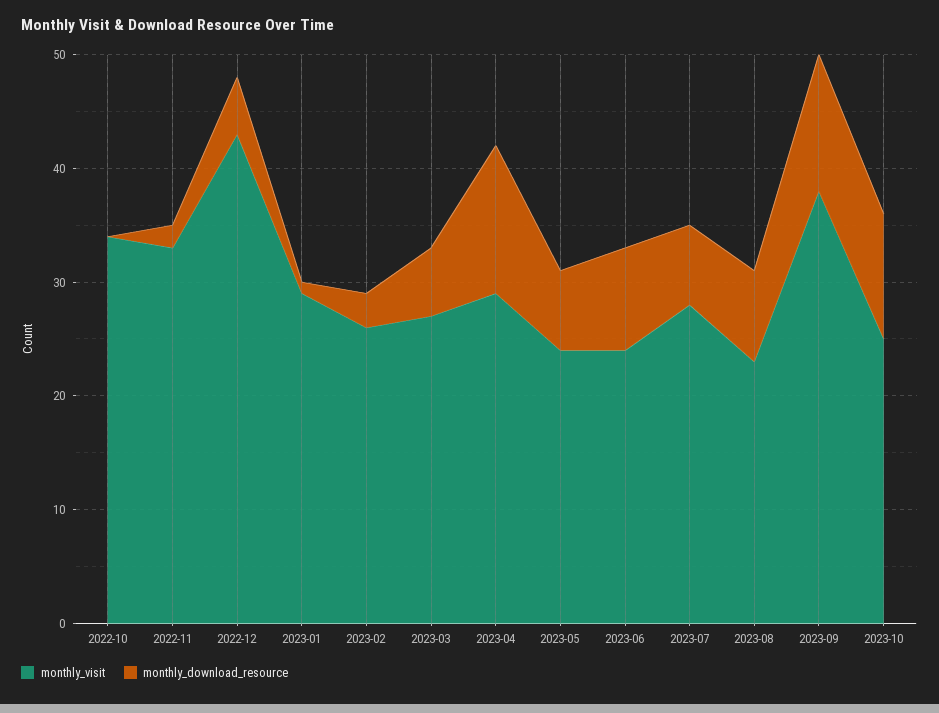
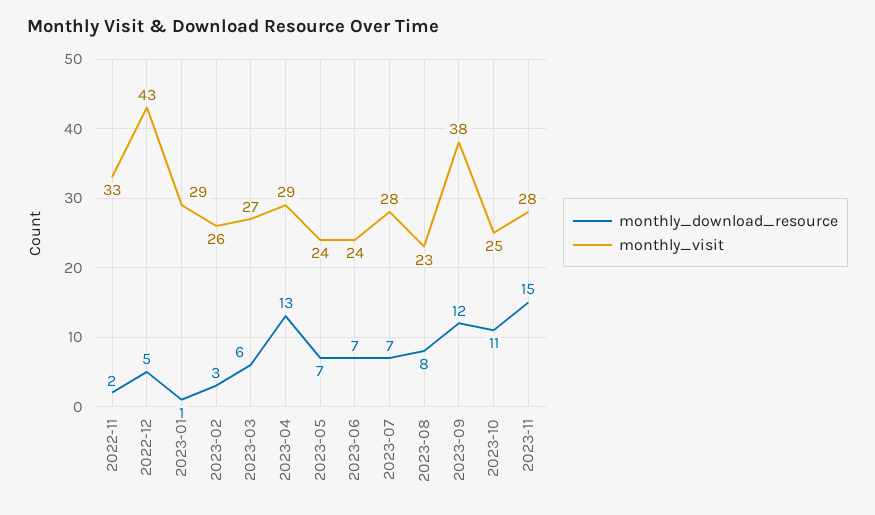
monthly_visit, 2022-10: 34 -> none
monthly_download_resource, 2022-10: 0 -> none
monthly_download_resource, 2023-06: 9 -> 7
monthly_download_resource, 2023-11: none -> 15
monthly_visit, 2023-11: none -> 28

